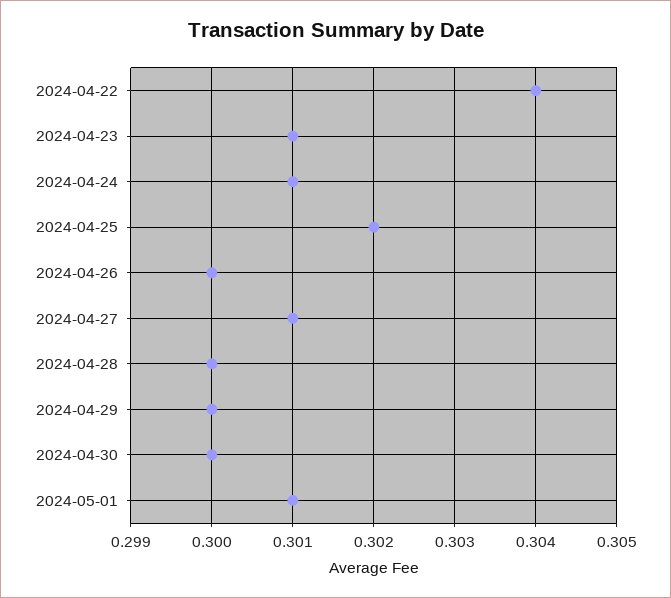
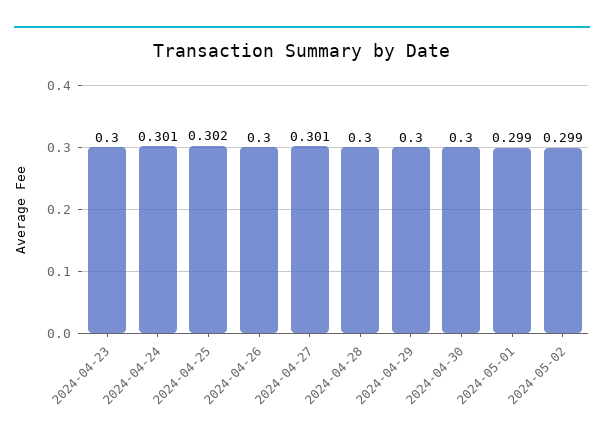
2024-04-22: 0.304 -> none
2024-04-23: 0.301 -> 0.3
2024-05-01: 0.301 -> 0.299
2024-05-02: none -> 0.299

